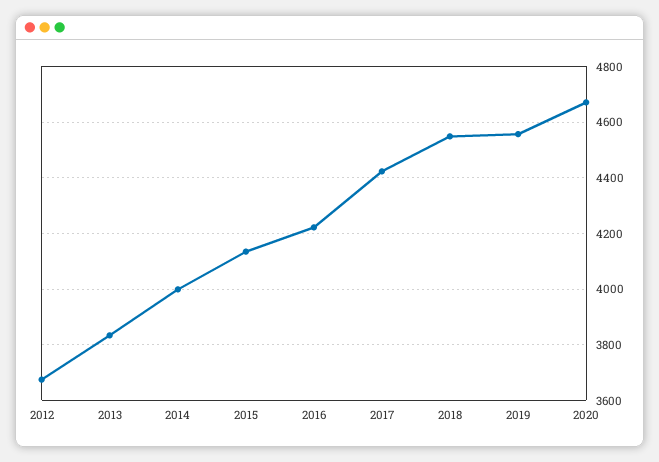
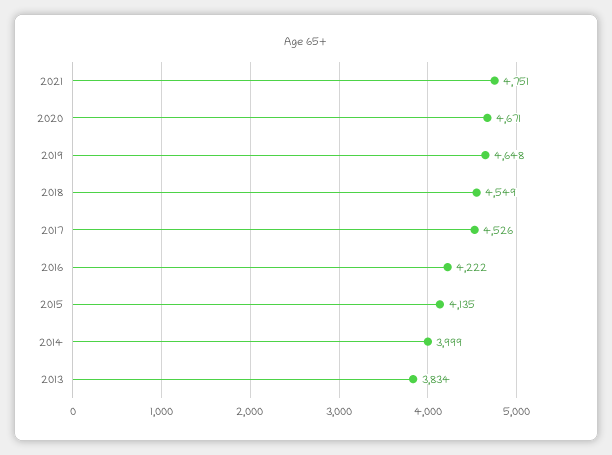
2012: 3675 -> none
2017: 4425 -> 4526
2019: 4550 -> 4648
2021: none -> 4751

